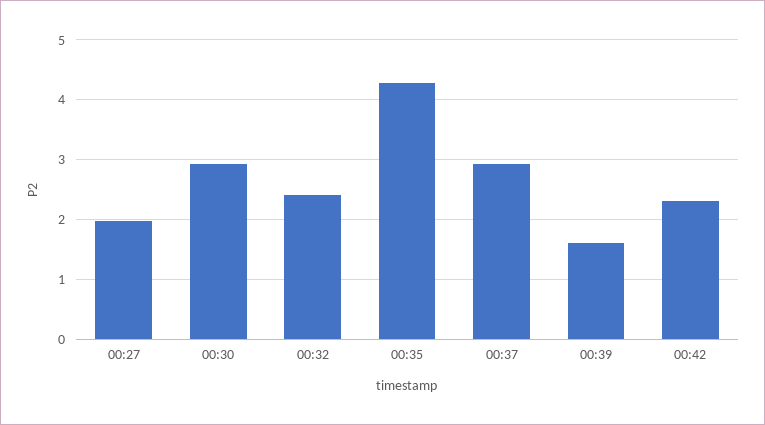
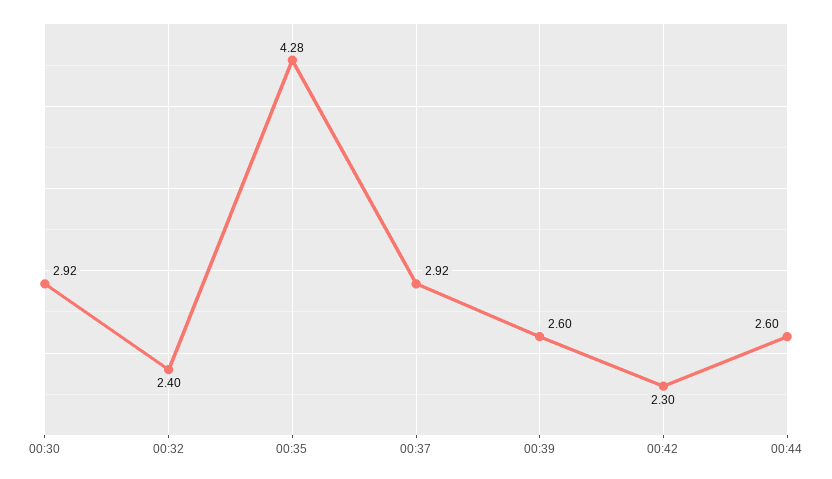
00:27: 2 -> none
00:39: 1.6 -> 2.6
00:44: none -> 2.6

